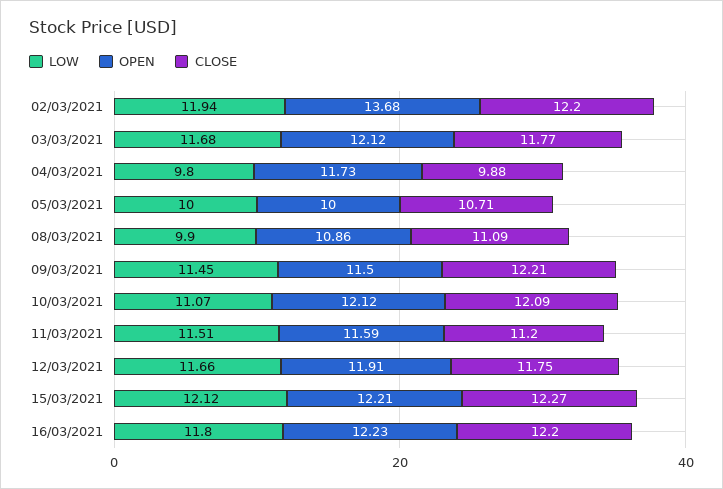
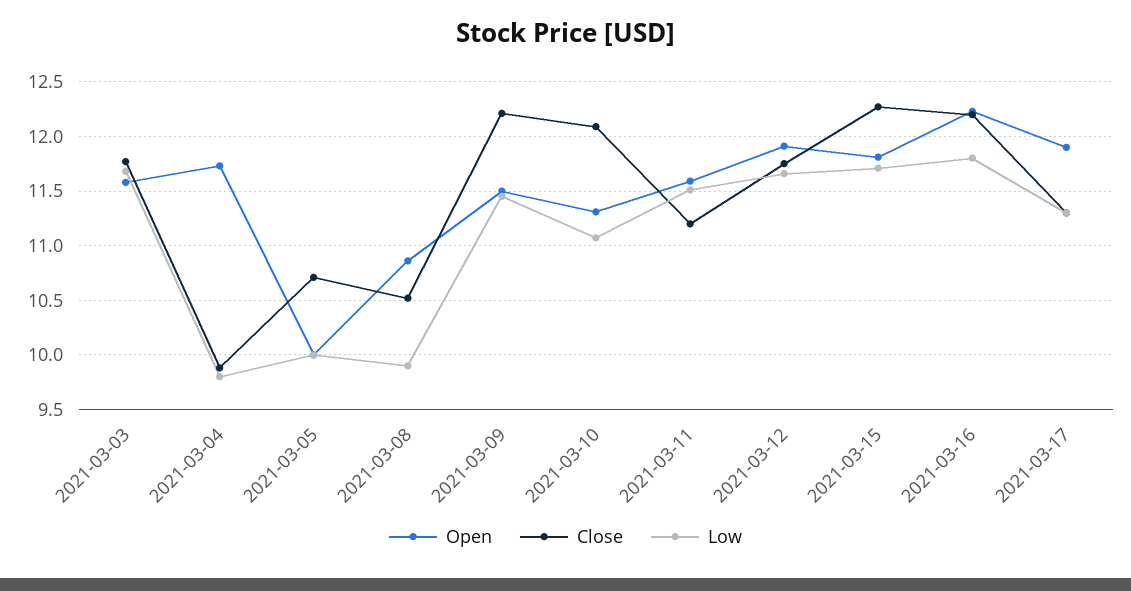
LOW, 02/03/2021: 11.94 -> none
OPEN, 02/03/2021: 13.68 -> none
CLOSE, 02/03/2021: 12.2 -> none
OPEN, 03/03/2021: 12.12 -> 11.6
CLOSE, 08/03/2021: 11.09 -> 10.5
OPEN, 10/03/2021: 12.12 -> 11.3
LOW, 15/03/2021: 12.12 -> 11.7
OPEN, 15/03/2021: 12.21 -> 11.8
OPEN, 2021-03-17: none -> 11.9
CLOSE, 2021-03-17: none -> 11.3
LOW, 2021-03-17: none -> 11.3

